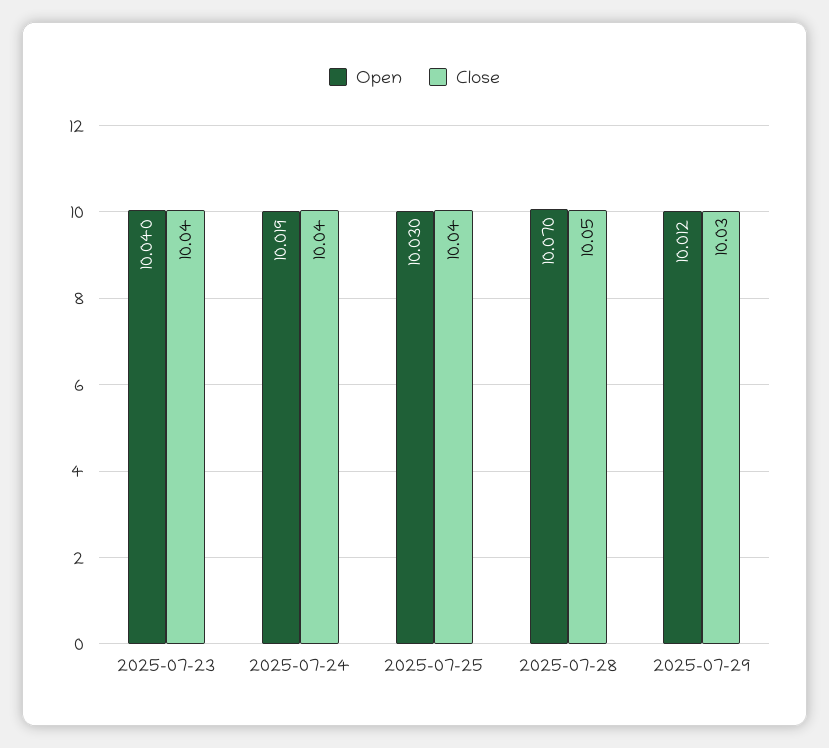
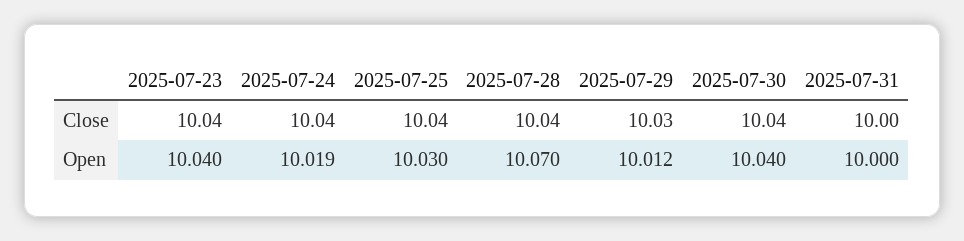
Close, 2025-07-28: 10.05 -> 10.04
Close, 2025-07-30: none -> 10.04
Close, 2025-07-31: none -> 10
Open, 2025-07-30: none -> 10.04
Open, 2025-07-31: none -> 10

